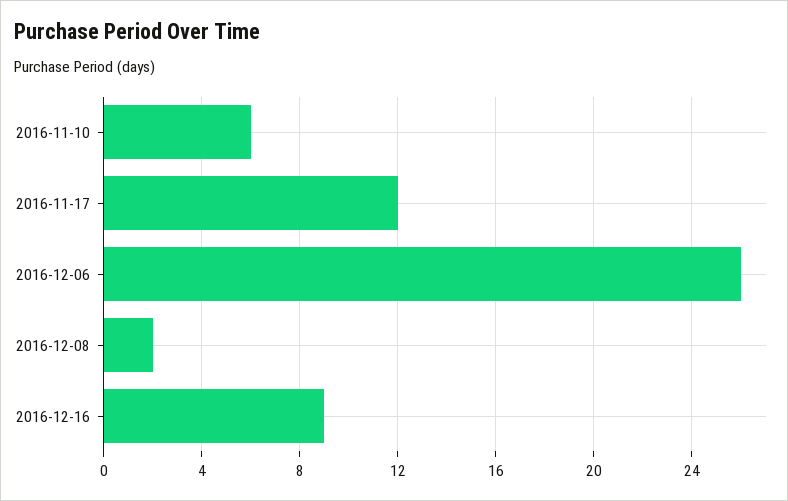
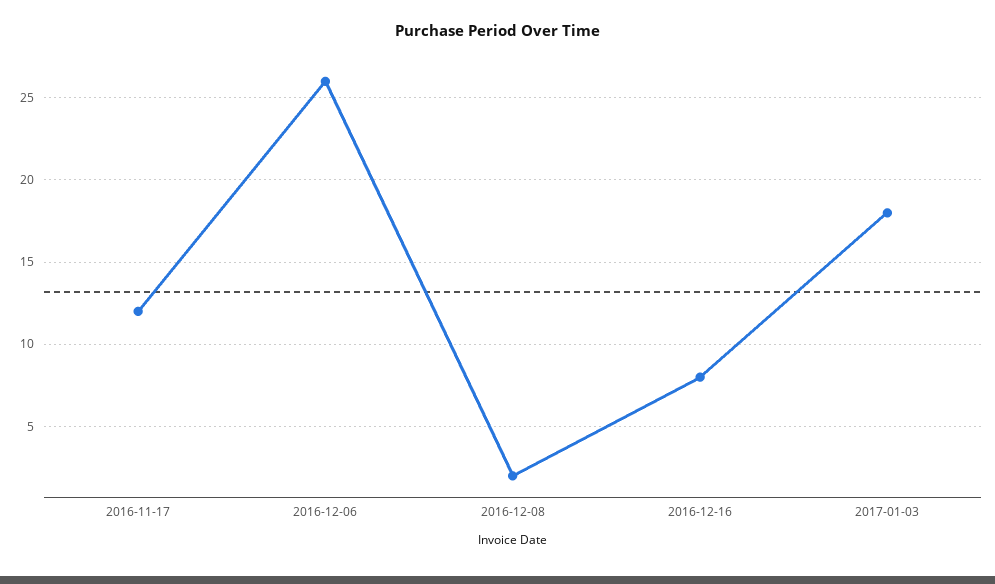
2016-11-10: 6 -> none
2016-12-16: 9 -> 8
2017-01-03: none -> 18

